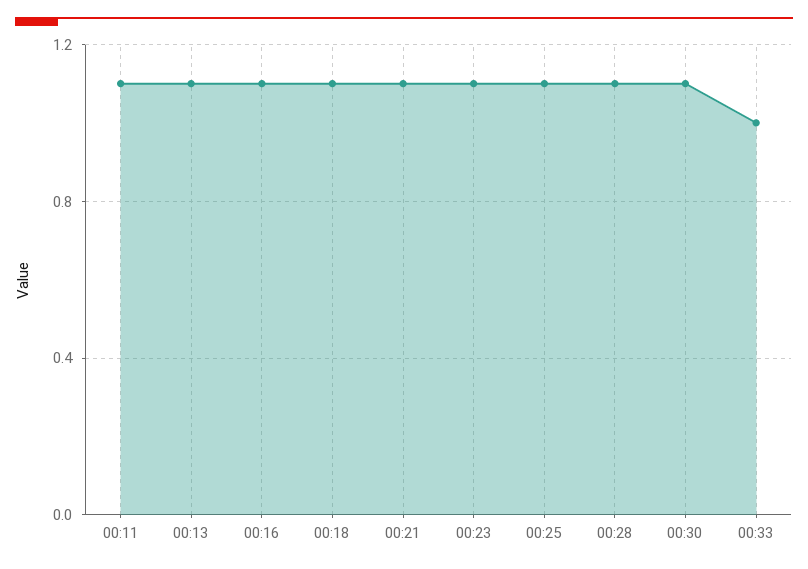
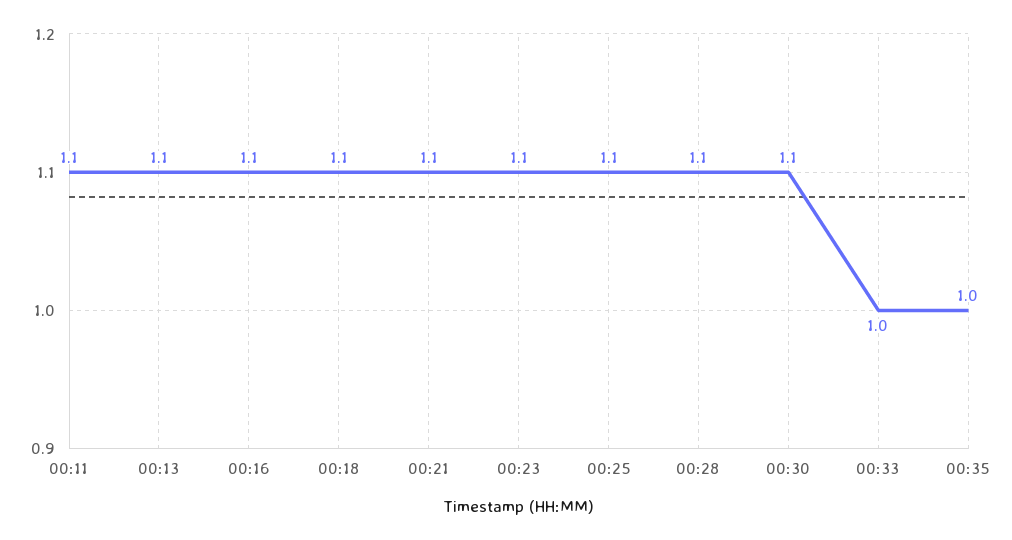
00:35: none -> 1

